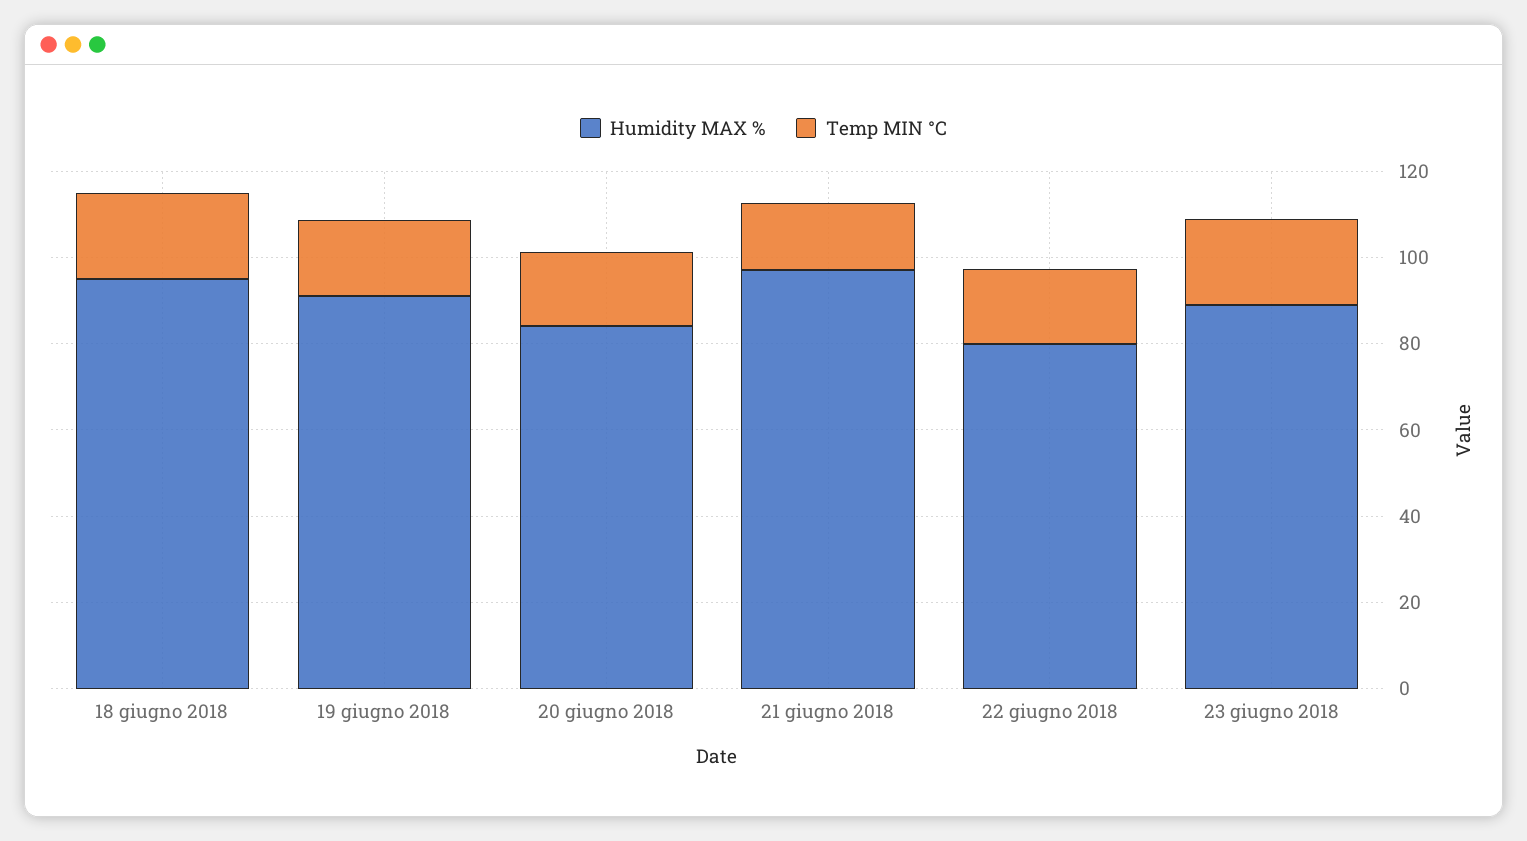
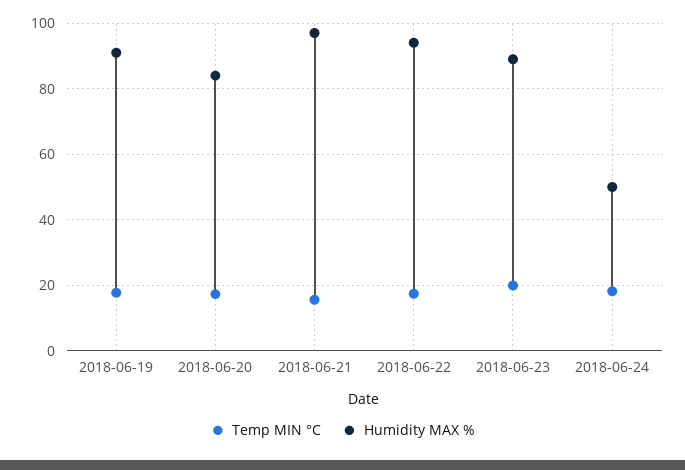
Humidity MAX %, 18 giugno 2018: 95 -> none
Temp MIN °C, 18 giugno 2018: 20 -> none
Humidity MAX %, 22 giugno 2018: 80 -> 94
Temp MIN °C, 2018-06-24: none -> 18
Humidity MAX %, 2018-06-24: none -> 50

